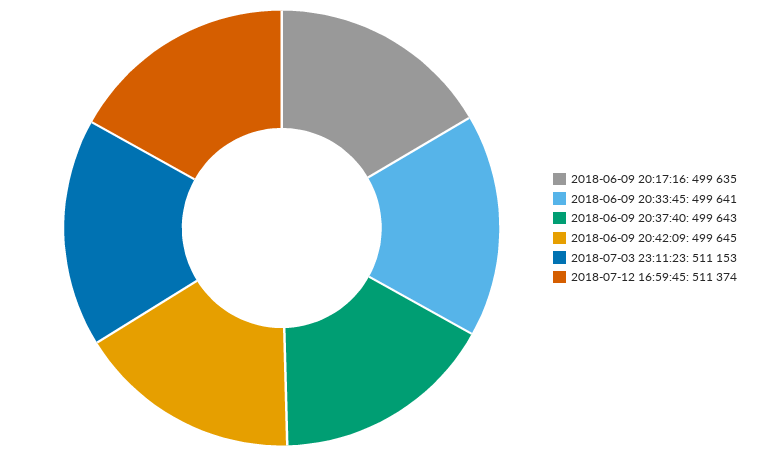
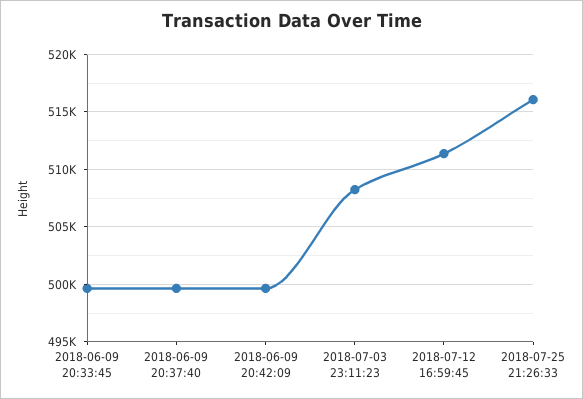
2018-06-09 20:17:16: 499635 -> none
2018-07-03 23:11:23: 511153 -> 508000
2018-07-25 21:26:33: none -> 516000

